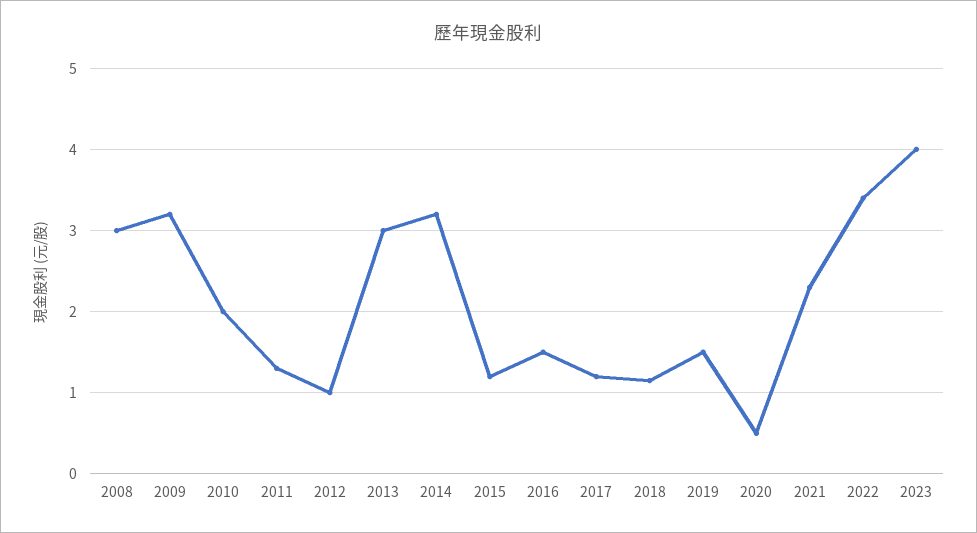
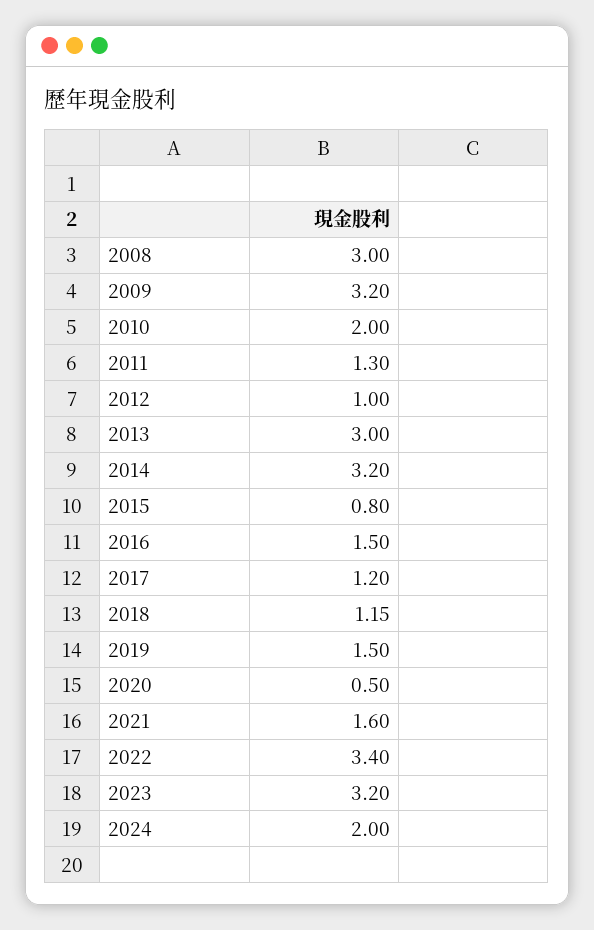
2015: 1.2 -> 0.8
2021: 2.3 -> 1.6
2023: 4 -> 3.2
2024: none -> 2

